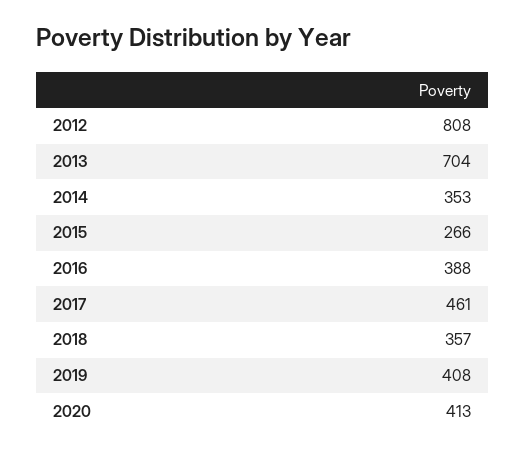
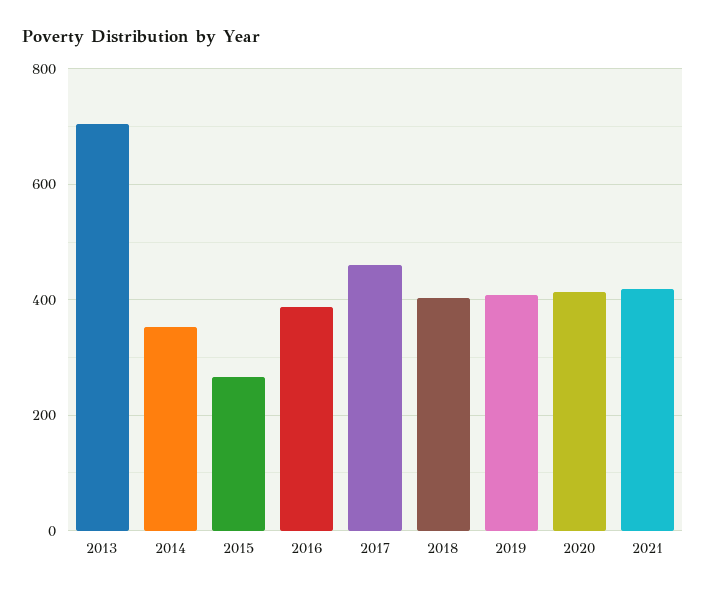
2012: 808 -> none
2018: 357 -> 400
2021: none -> 420

